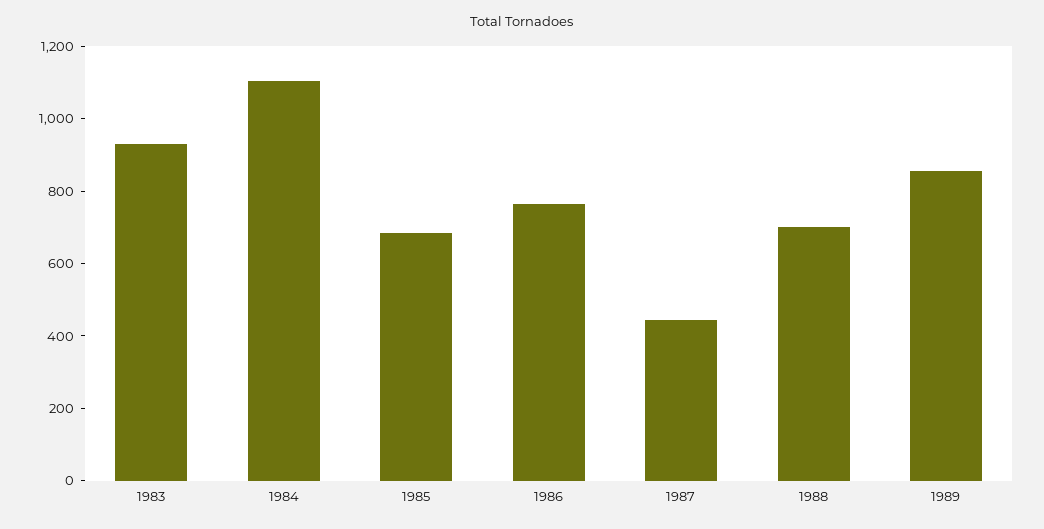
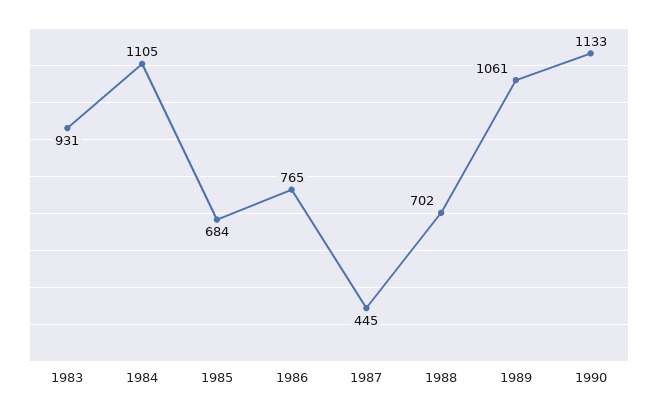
1989: 850 -> 1061
1990: none -> 1133

